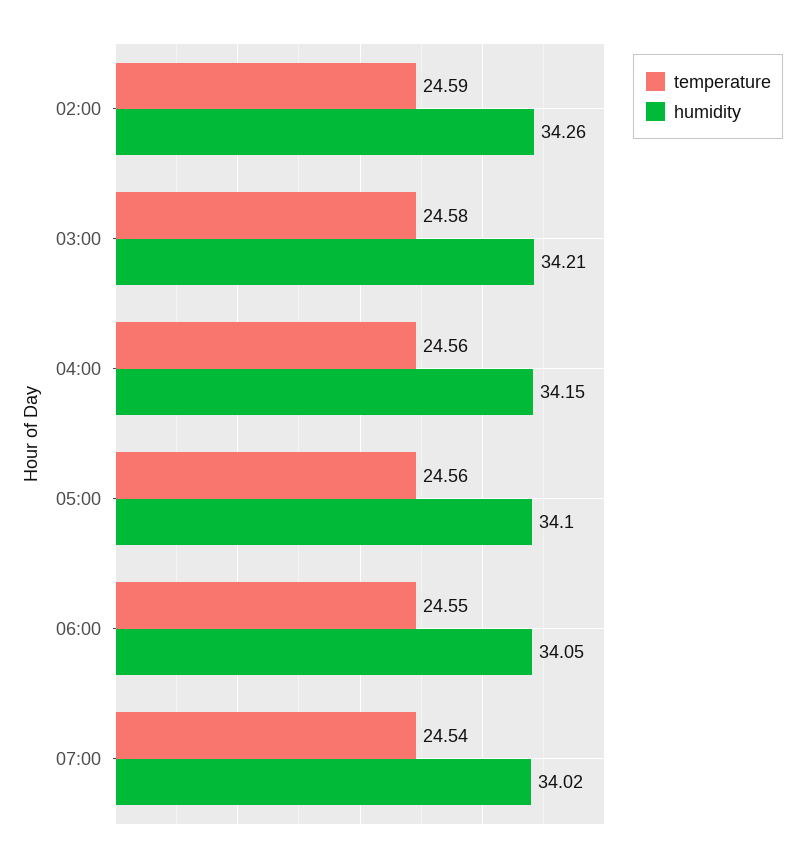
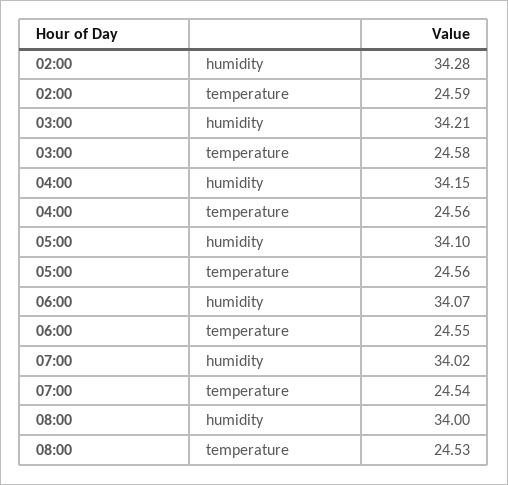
humidity, 02:00: 34.26 -> 34.28
humidity, 06:00: 34.05 -> 34.07
humidity, 08:00: none -> 34
temperature, 08:00: none -> 24.53

